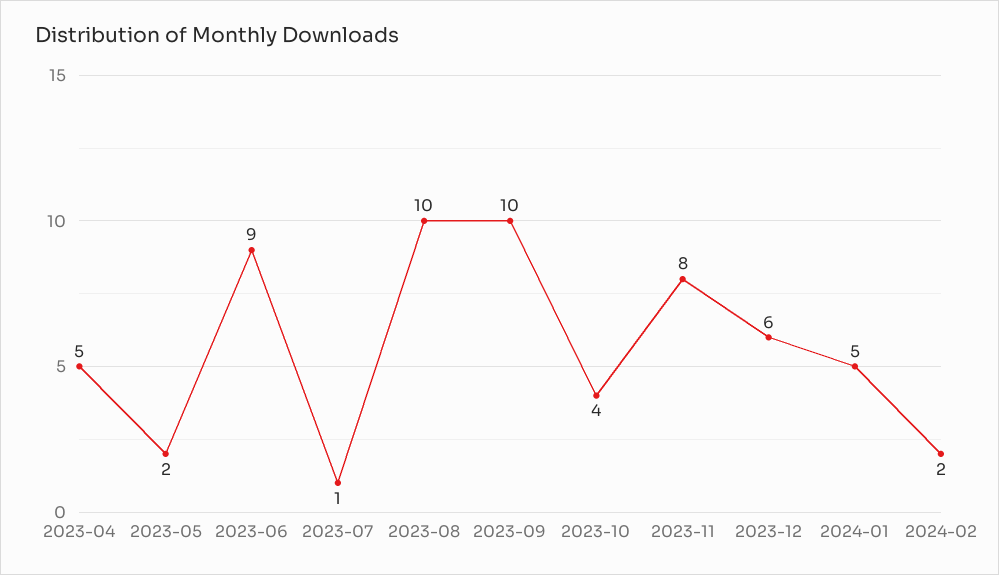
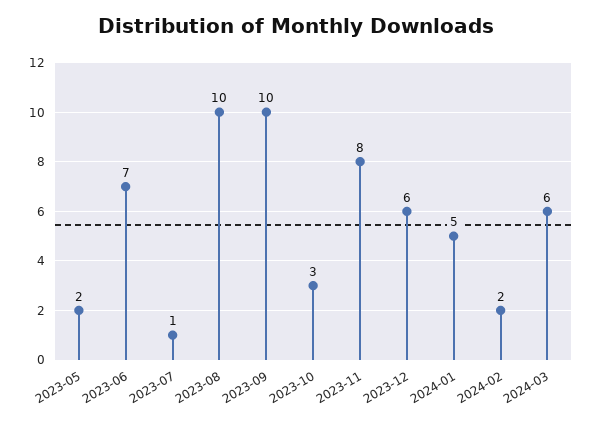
2023-04: 5 -> none
2023-06: 9 -> 7
2023-10: 4 -> 3
2024-03: none -> 6

